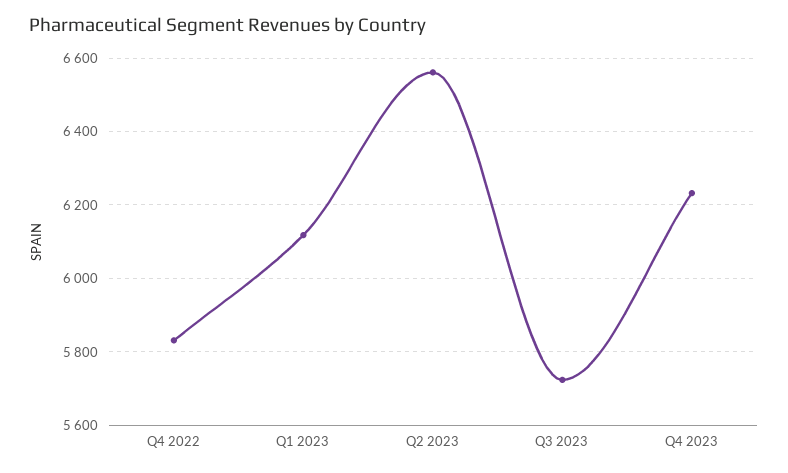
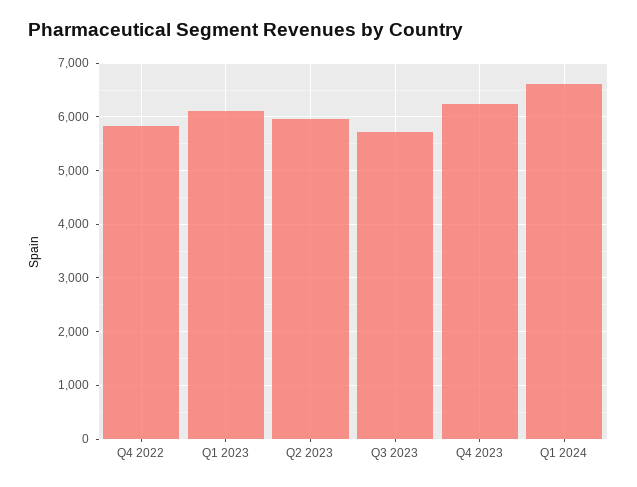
Q2 2023: 6560 -> 6000
Q1 2024: none -> 6600

